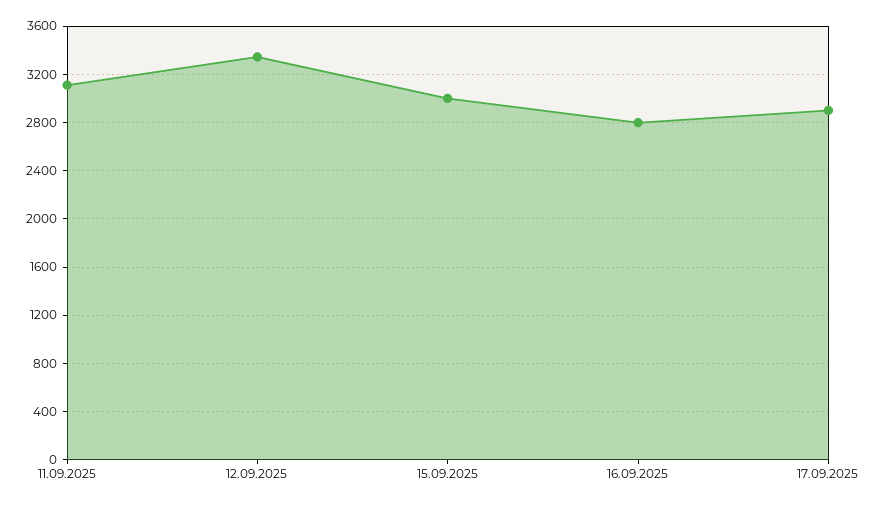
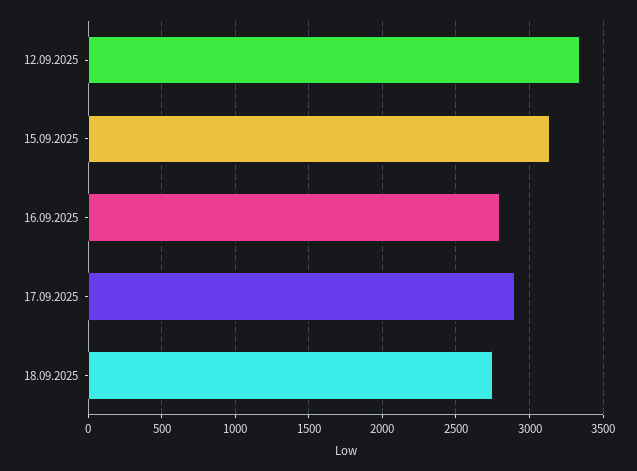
11.09.2025: 3100 -> none
15.09.2025: 3000 -> 3150
18.09.2025: none -> 2750

